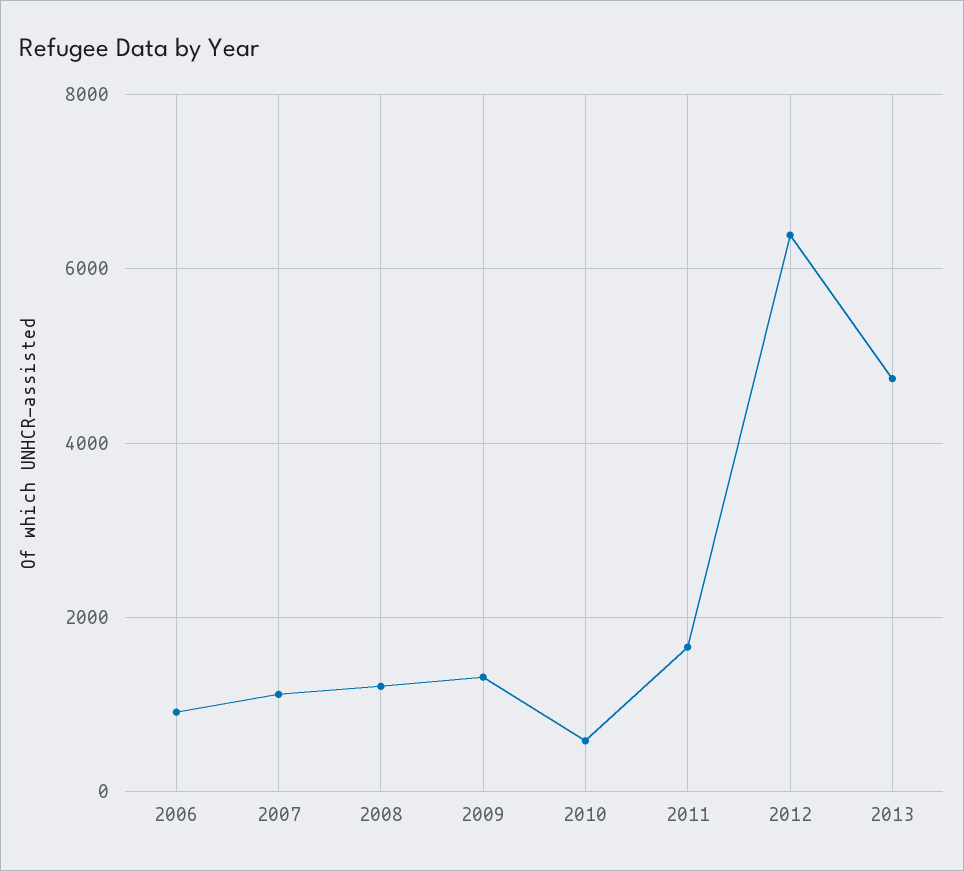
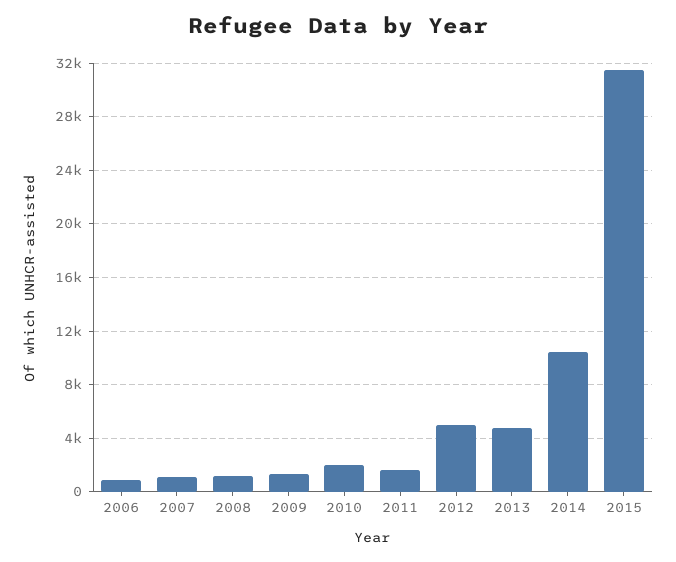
2010: 600 -> 2000
2012: 6400 -> 5000
2014: none -> 10500
2015: none -> 31500

